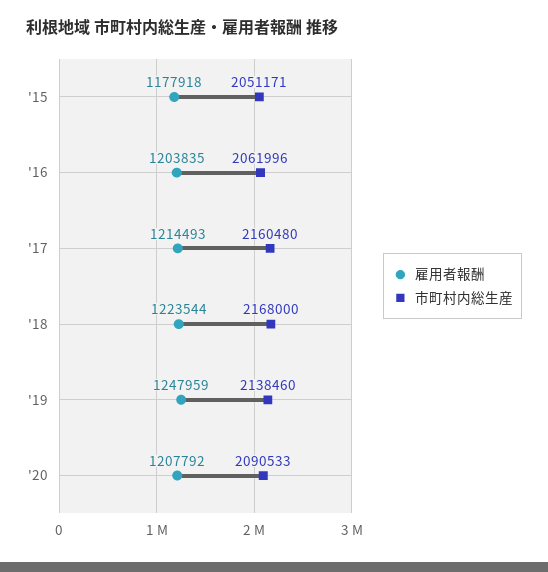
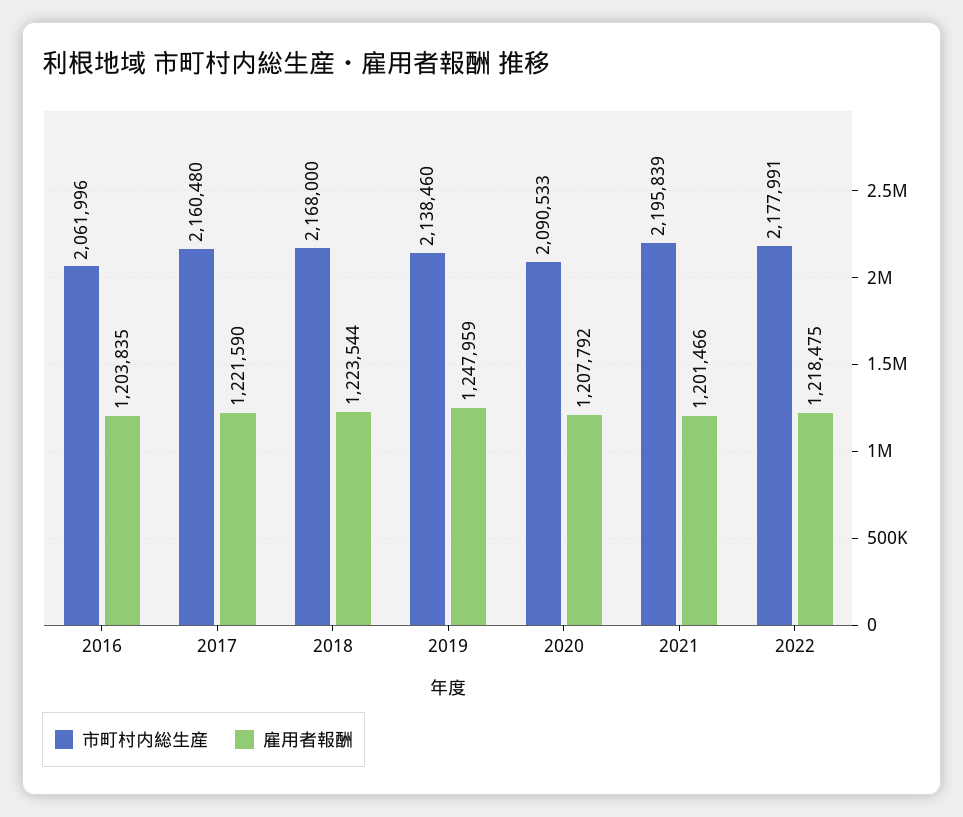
雇用者報酬, '15: 1177918 -> none
市町村内総生産, '15: 2051171 -> none
雇用者報酬, '17: 1214493 -> 1221590
市町村内総生産, 2021: none -> 2195839
雇用者報酬, 2021: none -> 1201466
市町村内総生産, 2022: none -> 2177991
雇用者報酬, 2022: none -> 1218475

